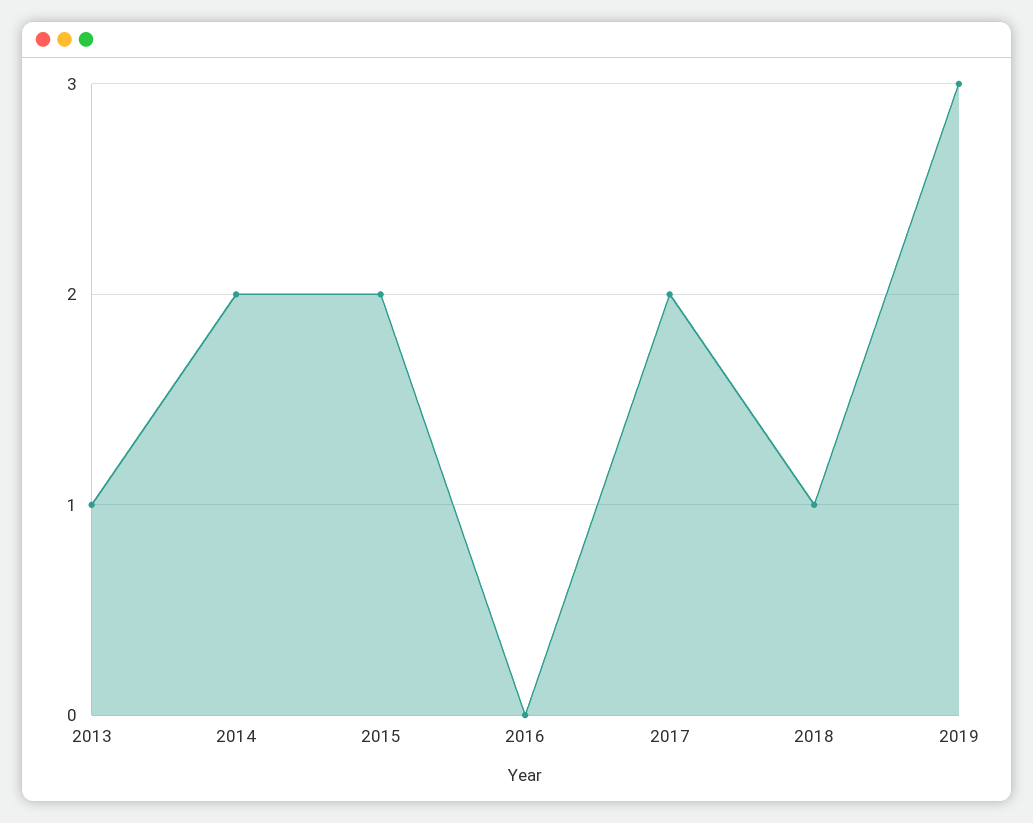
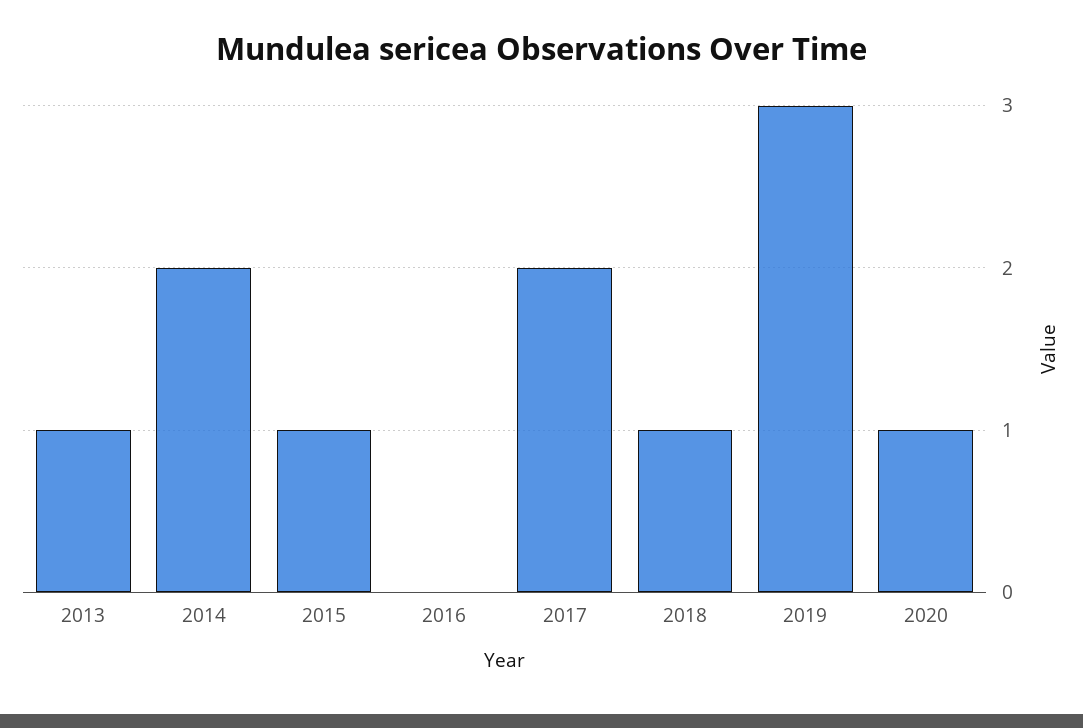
2015: 2 -> 1
2020: none -> 1

